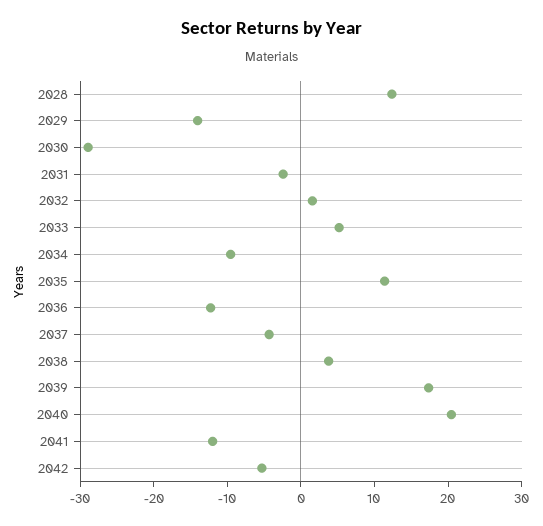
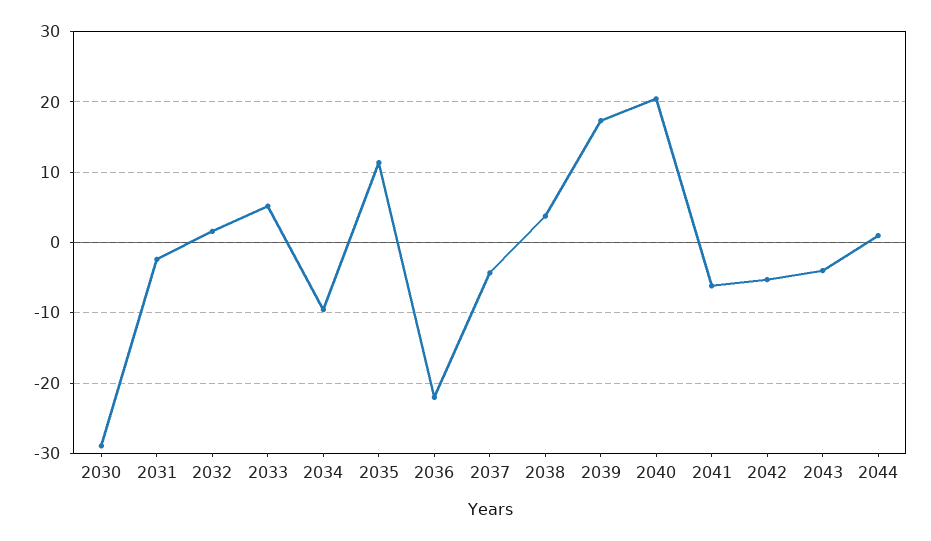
2028: 12 -> none
2029: -14 -> none
2036: -12 -> -22
2041: -12 -> -6
2043: none -> -4
2044: none -> 1

